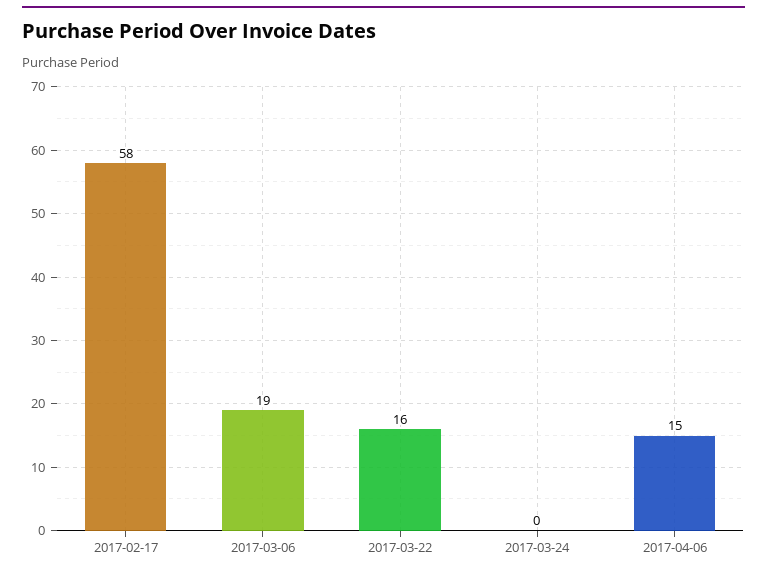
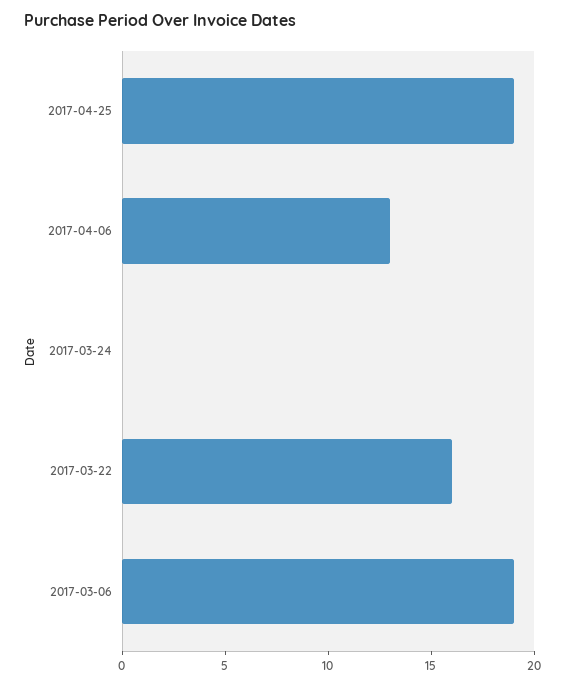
2017-02-17: 58 -> none
2017-04-06: 15 -> 13
2017-04-25: none -> 19

